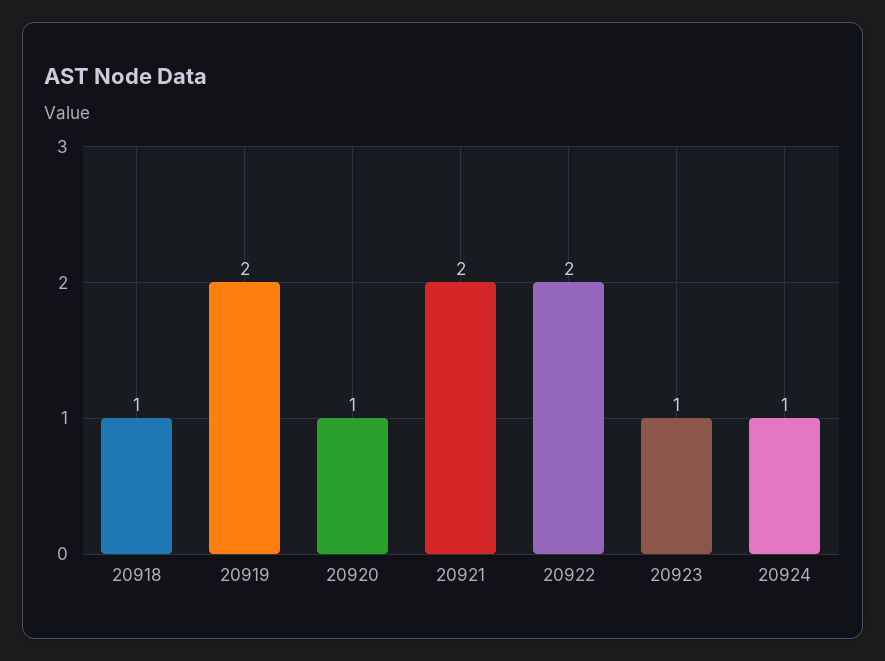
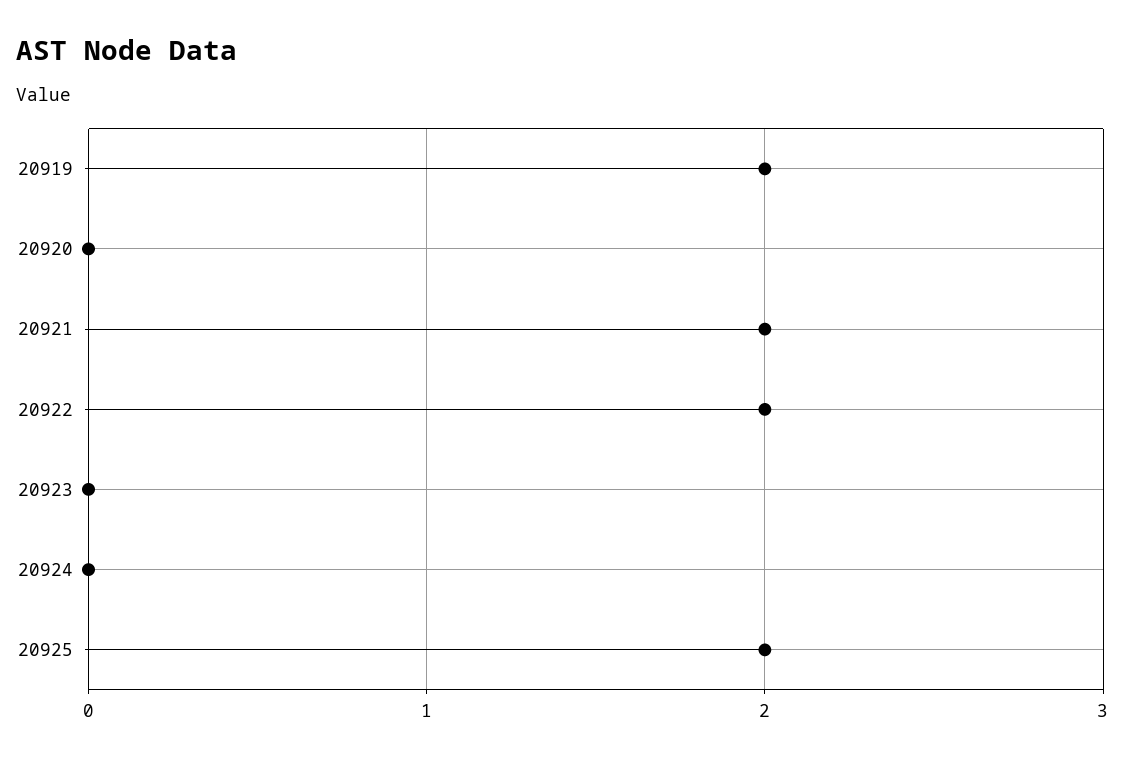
20918: 1 -> none
20920: 1 -> 0
20923: 1 -> 0
20924: 1 -> 0
20925: none -> 2

